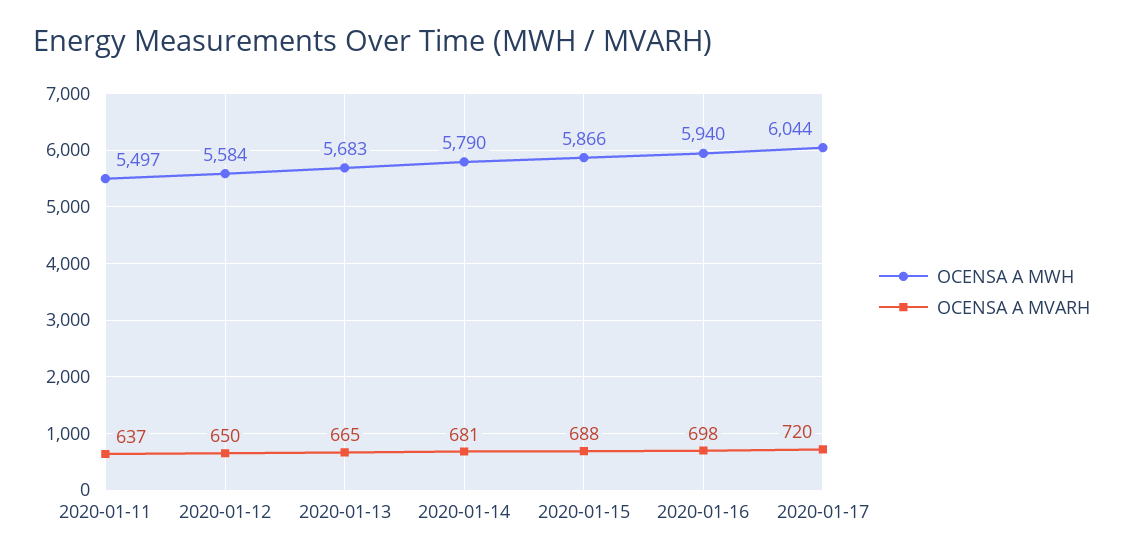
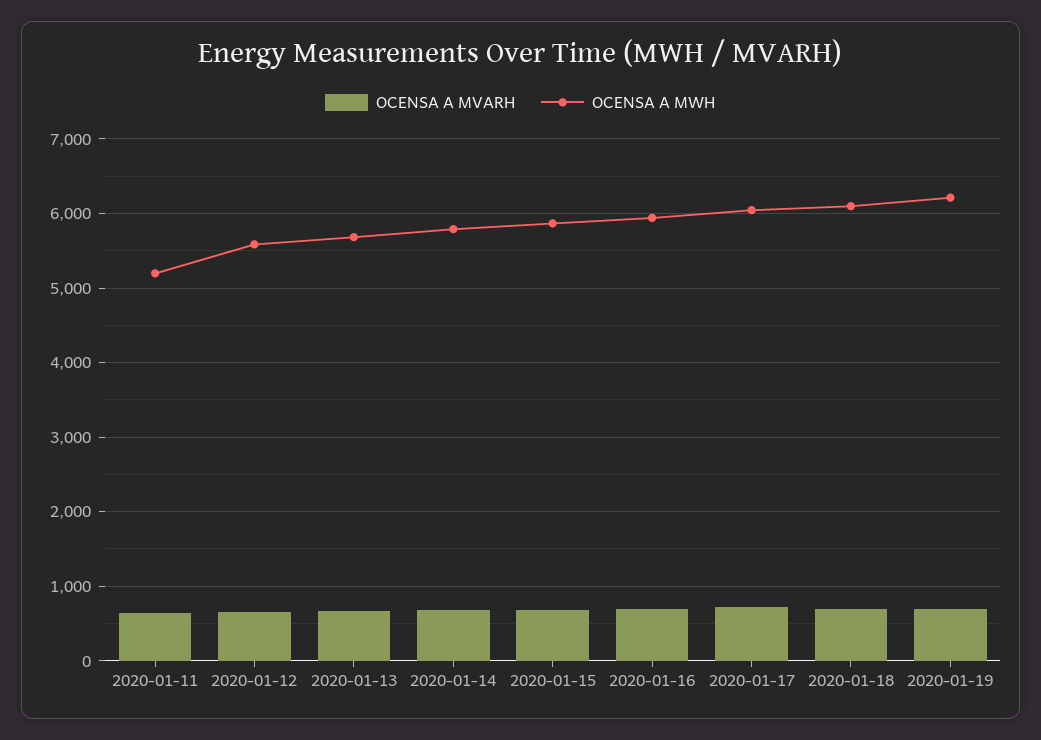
OCENSA A MWH, 2020-01-11: 5497 -> 5200
OCENSA A MVARH, 2020-01-18: none -> 700
OCENSA A MWH, 2020-01-18: none -> 6100
OCENSA A MVARH, 2020-01-19: none -> 700
OCENSA A MWH, 2020-01-19: none -> 6200

